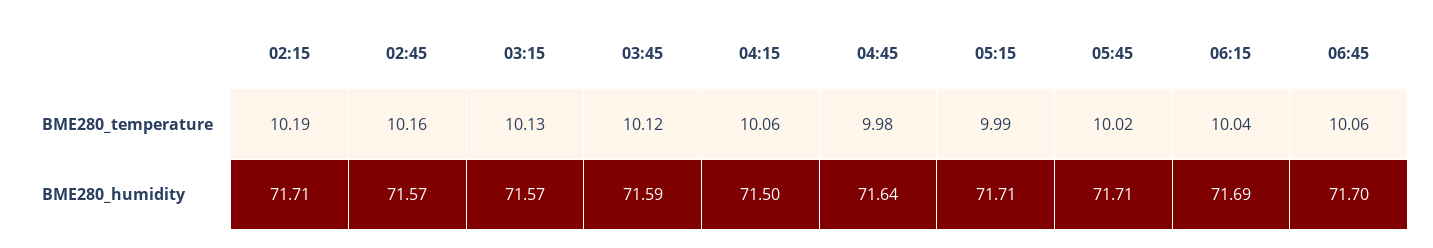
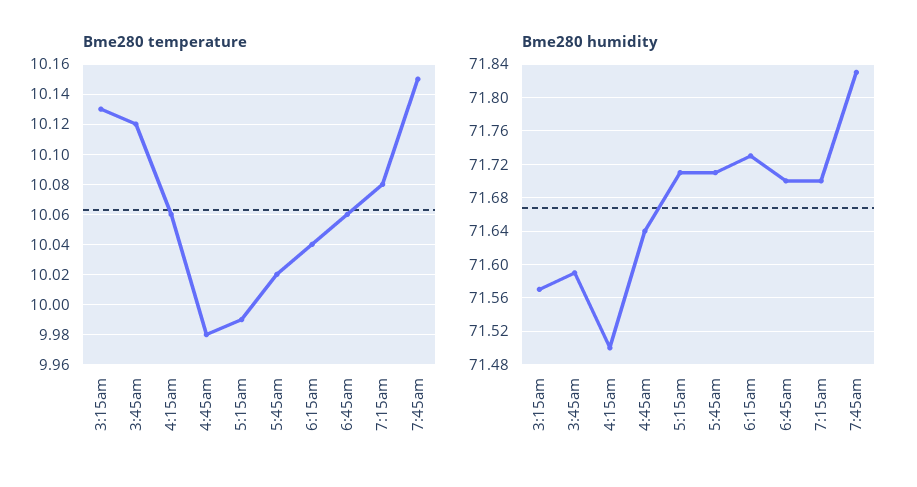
BME280_temperature, 02:15: 10.19 -> none
BME280_temperature, 02:45: 10.16 -> none
BME280_humidity, 02:15: 71.71 -> none
BME280_humidity, 02:45: 71.57 -> none
BME280_humidity, 06:15: 71.69 -> 71.73
BME280_temperature, 7:15am: none -> 10.08
BME280_temperature, 7:45am: none -> 10.15
BME280_humidity, 7:15am: none -> 71.7
BME280_humidity, 7:45am: none -> 71.83

